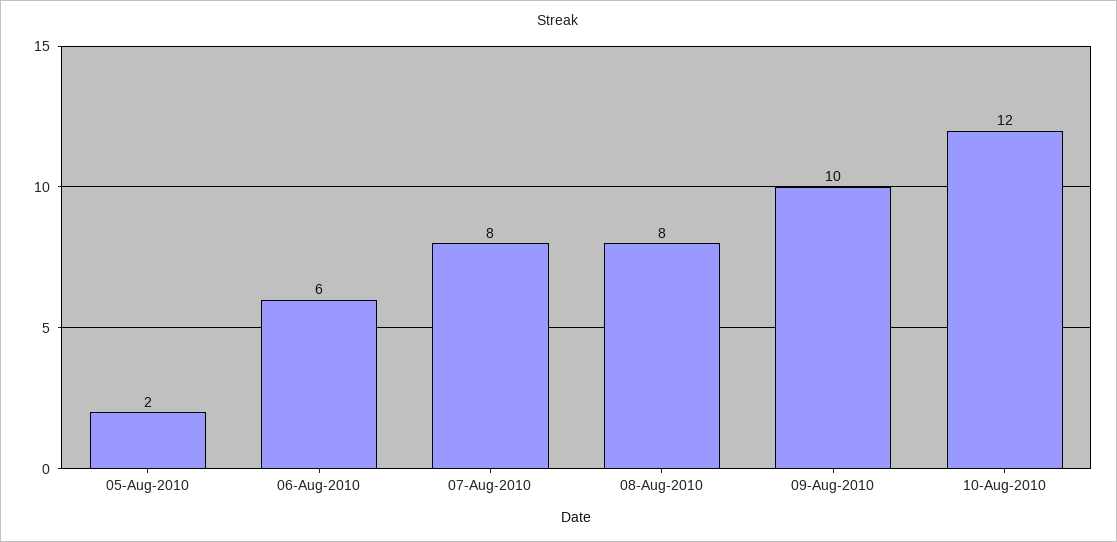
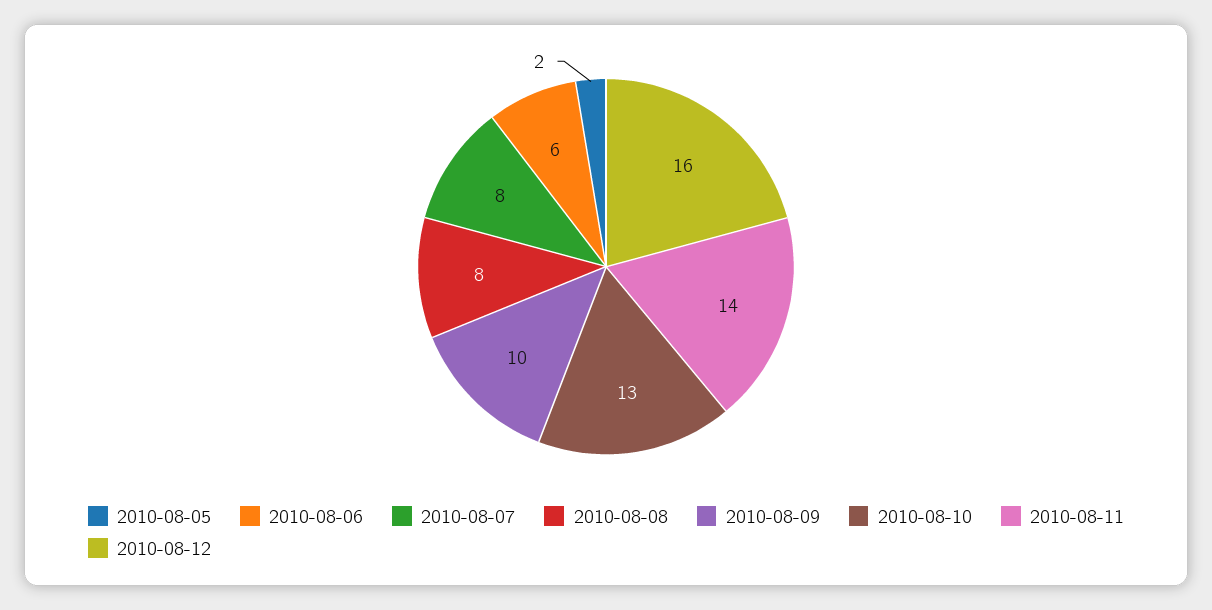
10-Aug-2010: 12 -> 13
2010-08-11: none -> 14
2010-08-12: none -> 16

